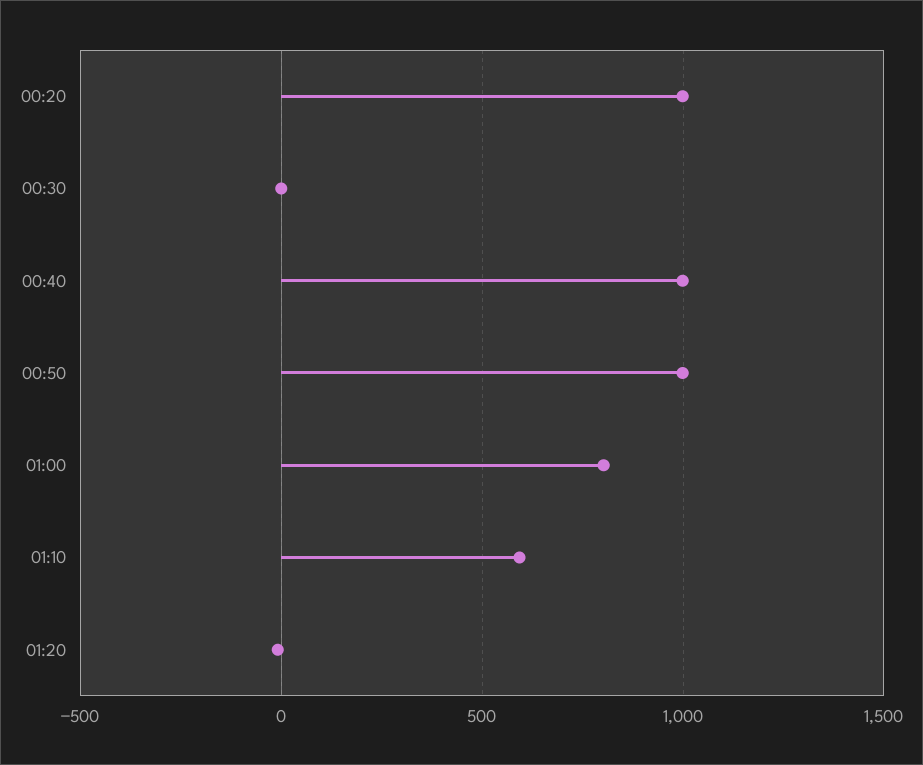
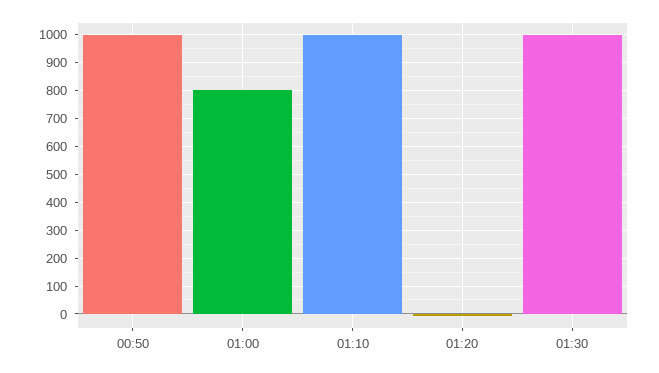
00:20: 1000 -> none
00:30: 0 -> none
00:40: 1000 -> none
01:10: 600 -> 1000
01:30: none -> 1000

